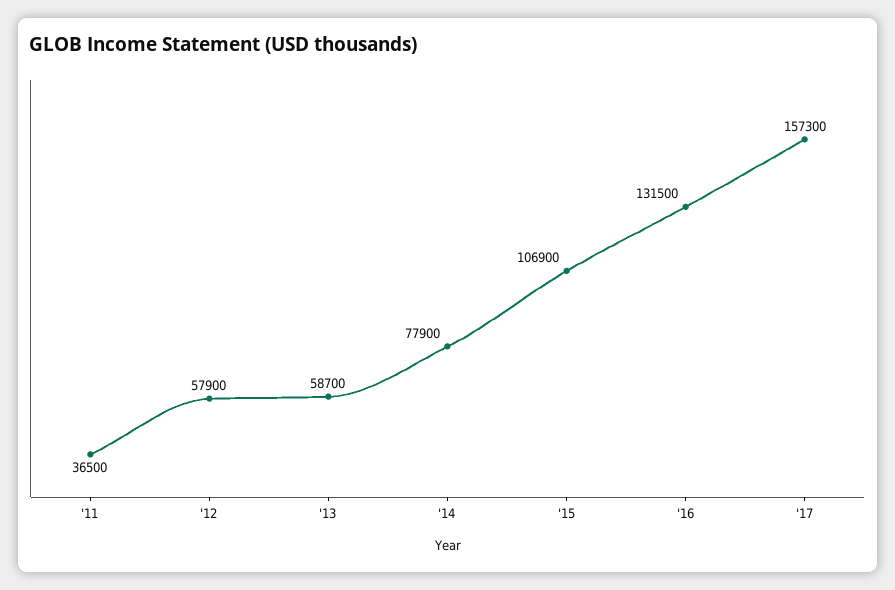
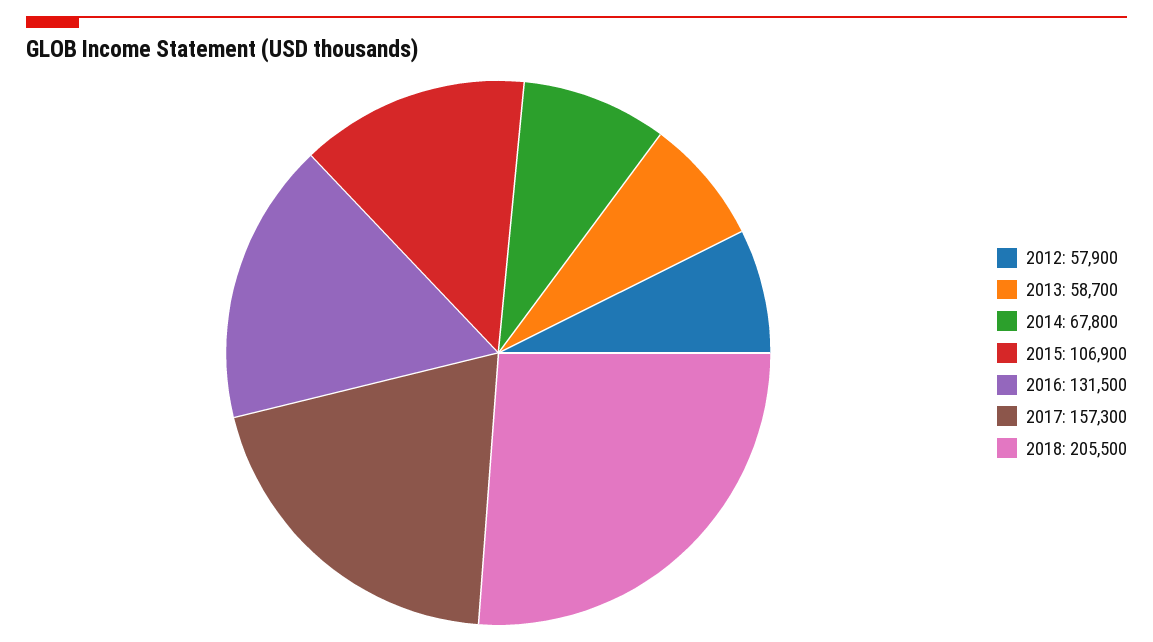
'11: 36500 -> none
'14: 77900 -> 67800
2018: none -> 205500

